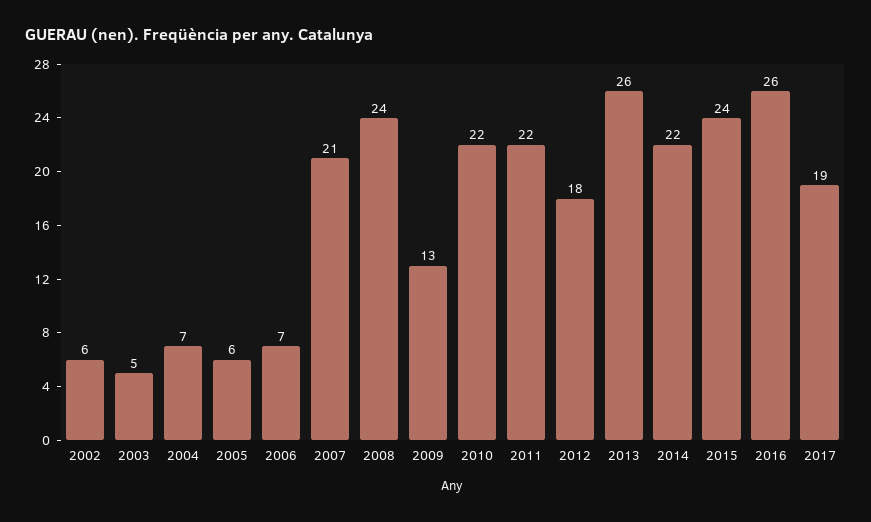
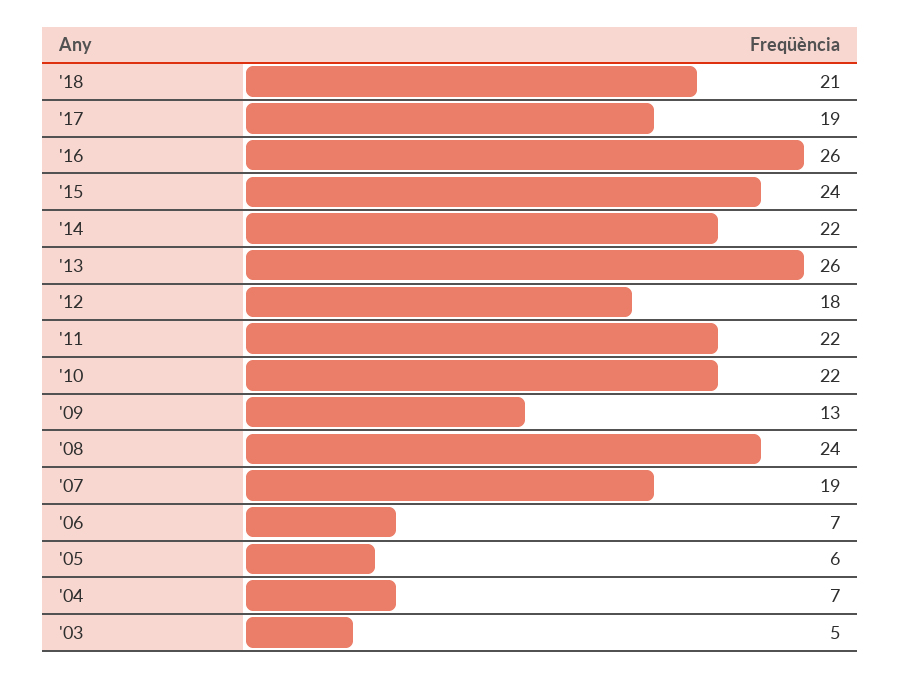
2002: 6 -> none
2007: 21 -> 19
'18: none -> 21

